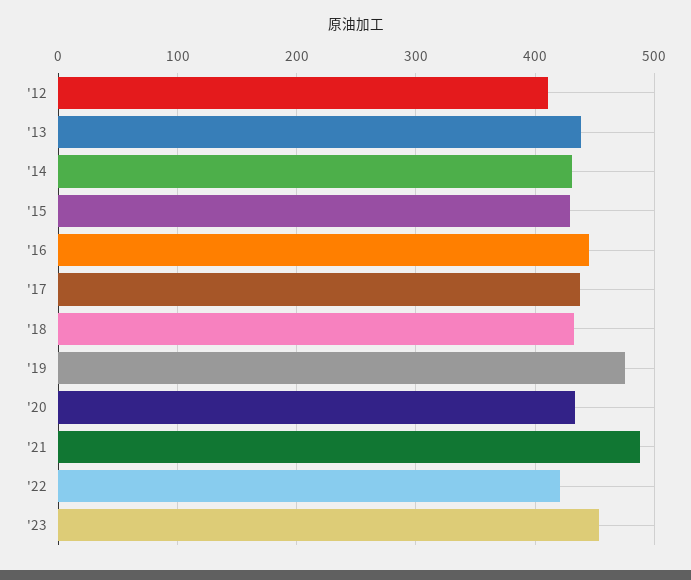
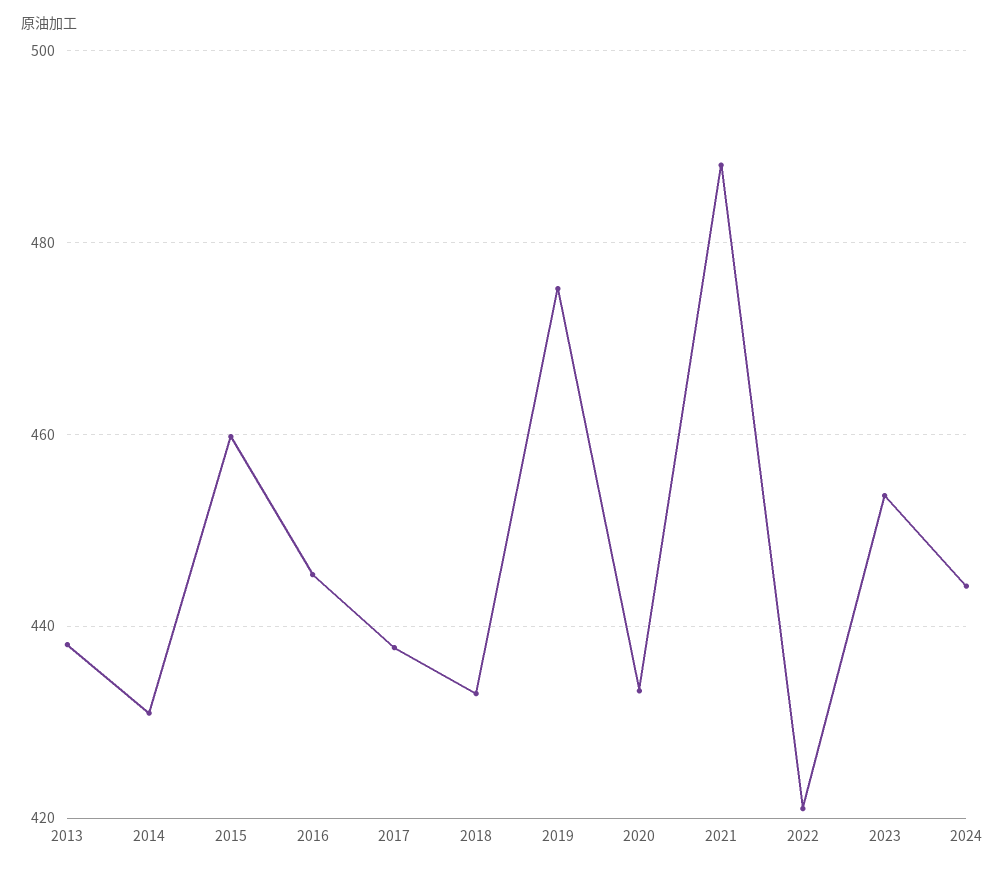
'12: 410 -> none
'15: 430 -> 460
2024: none -> 444

